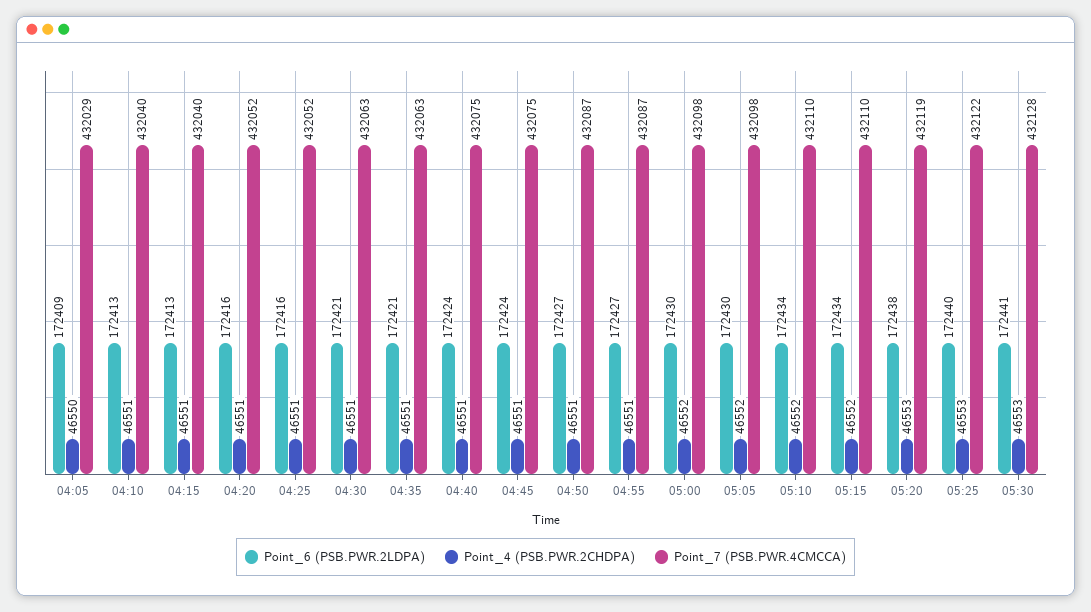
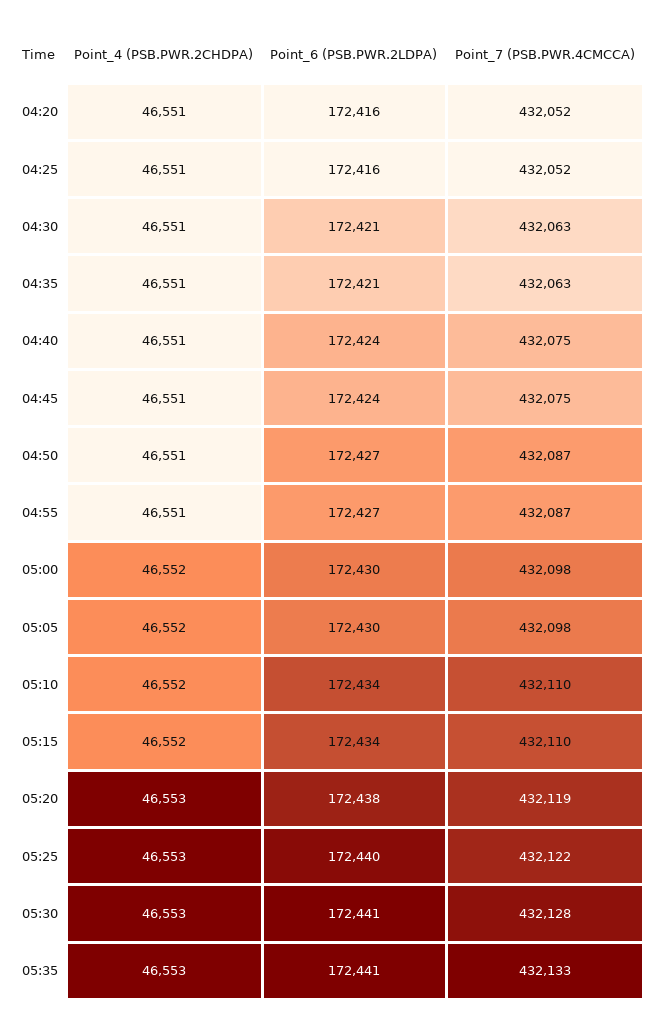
Point_6 (PSB.PWR.2LDPA), 04:05: 172409 -> none
Point_4 (PSB.PWR.2CHDPA), 04:05: 46550 -> none
Point_7 (PSB.PWR.4CMCCA), 04:05: 432029 -> none
Point_6 (PSB.PWR.2LDPA), 04:10: 172413 -> none
Point_4 (PSB.PWR.2CHDPA), 04:10: 46551 -> none
Point_7 (PSB.PWR.4CMCCA), 04:10: 432040 -> none
Point_6 (PSB.PWR.2LDPA), 04:15: 172413 -> none
Point_4 (PSB.PWR.2CHDPA), 04:15: 46551 -> none
Point_7 (PSB.PWR.4CMCCA), 04:15: 432040 -> none
Point_4 (PSB.PWR.2CHDPA), 05:35: none -> 46553
Point_6 (PSB.PWR.2LDPA), 05:35: none -> 172441
Point_7 (PSB.PWR.4CMCCA), 05:35: none -> 432133

